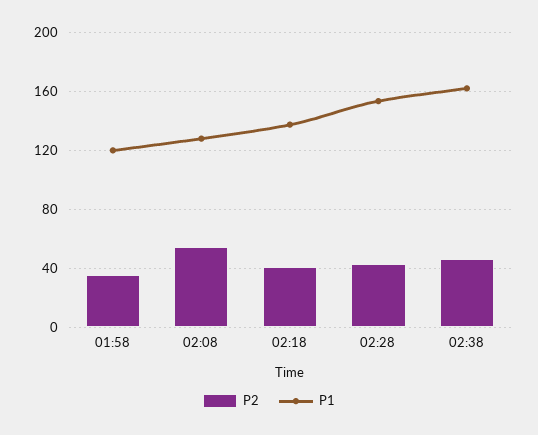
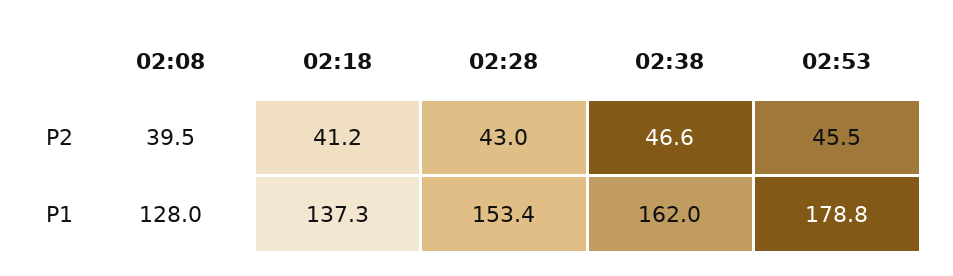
P2, 01:58: 35 -> none
P1, 01:58: 120 -> none
P2, 02:08: 55 -> 39.5
P2, 02:53: none -> 45.5
P1, 02:53: none -> 178.8

